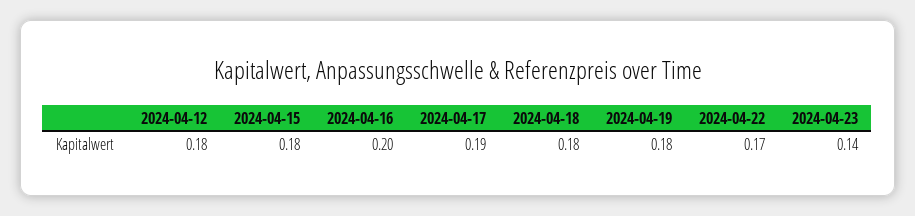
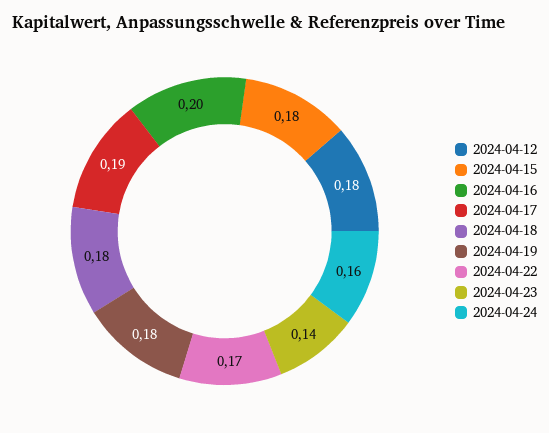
2024-04-24: none -> 0.16

